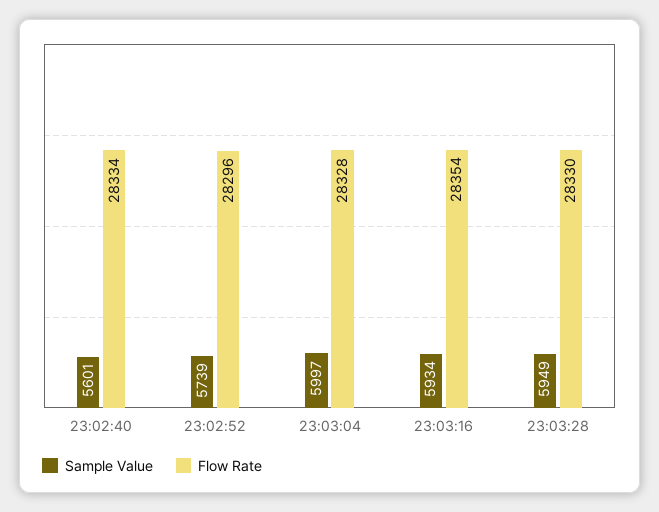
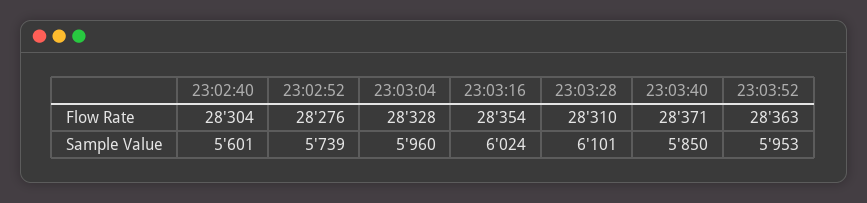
Flow Rate, 23:02:40: 28334 -> 28304
Flow Rate, 23:02:52: 28296 -> 28276
Sample Value, 23:03:04: 5997 -> 5960
Sample Value, 23:03:16: 5934 -> 6024
Sample Value, 23:03:28: 5949 -> 6101
Flow Rate, 23:03:28: 28330 -> 28310
Flow Rate, 23:03:40: none -> 28371
Flow Rate, 23:03:52: none -> 28363
Sample Value, 23:03:40: none -> 5850
Sample Value, 23:03:52: none -> 5953

